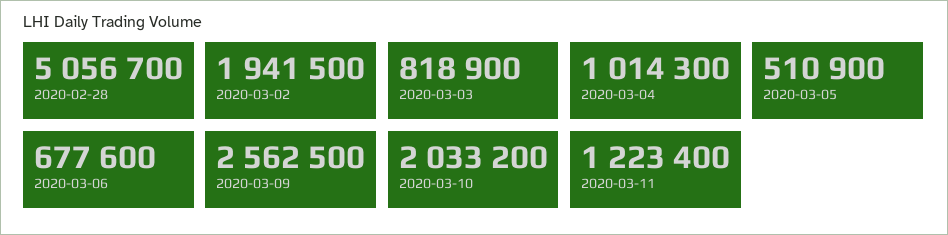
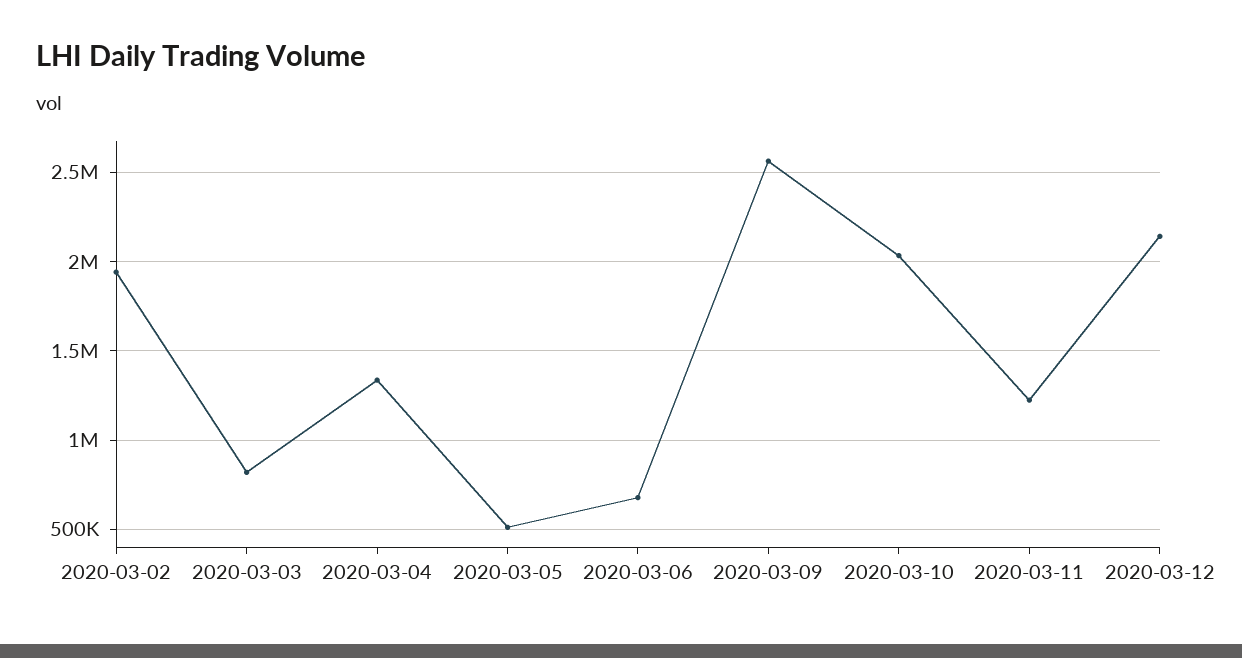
2020-02-28: 5056700 -> none
2020-03-04: 1014300 -> 1350000
2020-03-12: none -> 2150000

